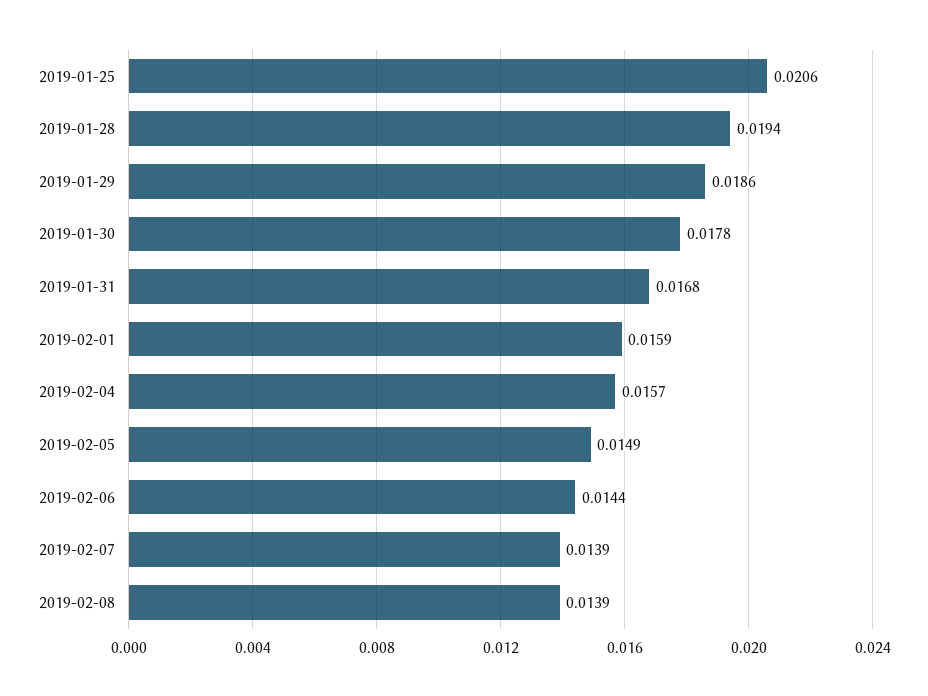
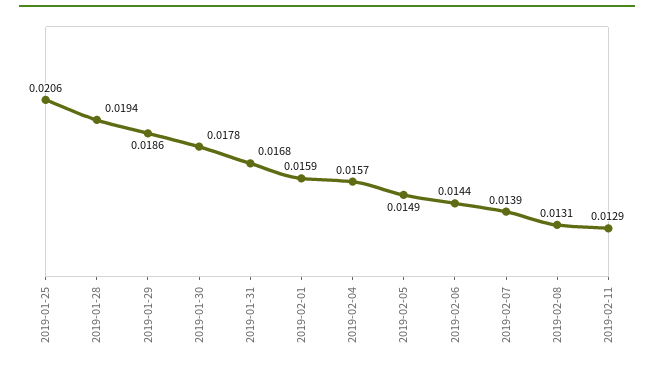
2019-02-08: 0.0139 -> 0.0131
2019-02-11: none -> 0.0129

